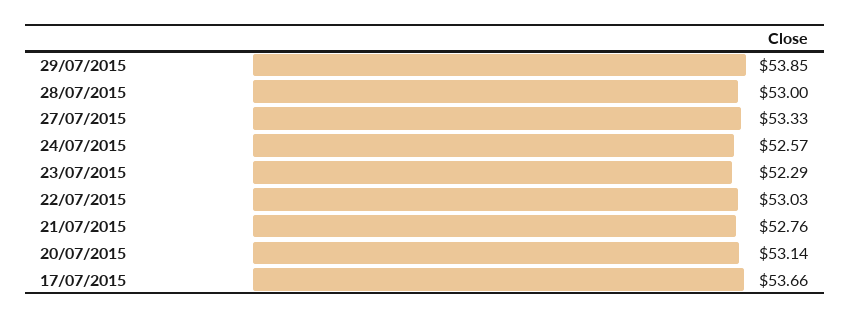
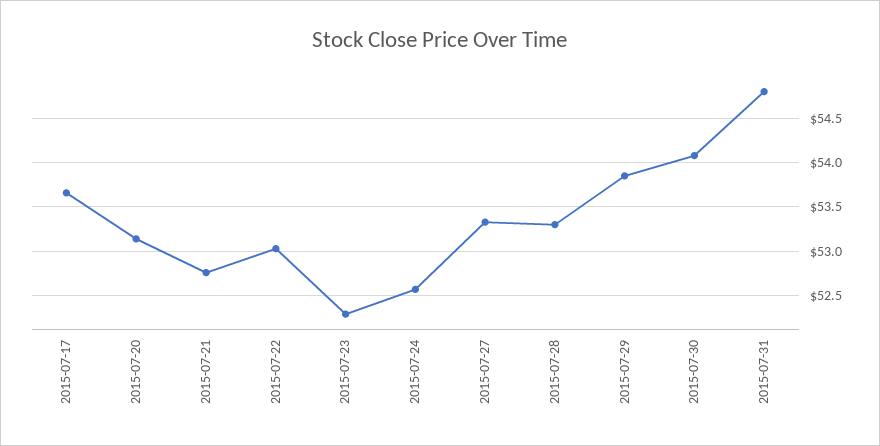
28/07/2015: 53 -> 53.3
2015-07-30: none -> 54.1
2015-07-31: none -> 54.8

